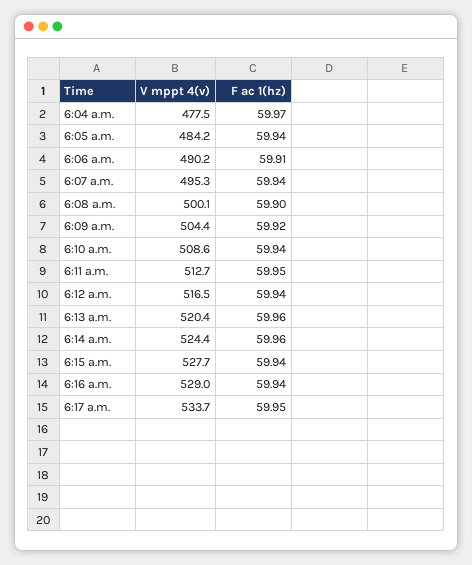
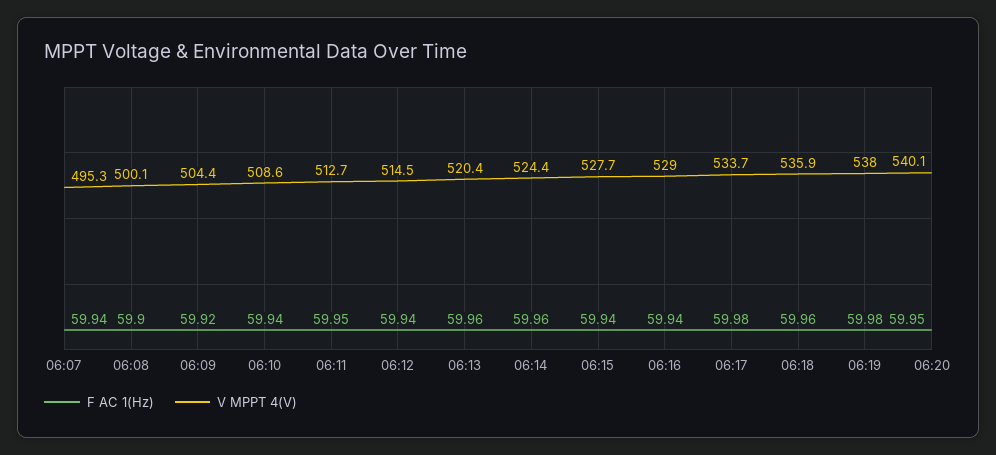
V mppt 4(v), 6:04 a.m.: 477.5 -> none
F ac 1(hz), 6:04 a.m.: 59.97 -> none
V mppt 4(v), 6:05 a.m.: 484.2 -> none
F ac 1(hz), 6:05 a.m.: 59.94 -> none
V mppt 4(v), 6:06 a.m.: 490.2 -> none
F ac 1(hz), 6:06 a.m.: 59.91 -> none
V mppt 4(v), 6:12 a.m.: 516.5 -> 514.5
F ac 1(hz), 6:17 a.m.: 59.95 -> 59.98
F ac 1(hz), 06:18: none -> 59.96
V mppt 4(v), 06:18: none -> 535.9
F ac 1(hz), 06:19: none -> 59.98
V mppt 4(v), 06:19: none -> 538
F ac 1(hz), 06:20: none -> 59.95
V mppt 4(v), 06:20: none -> 540.1

